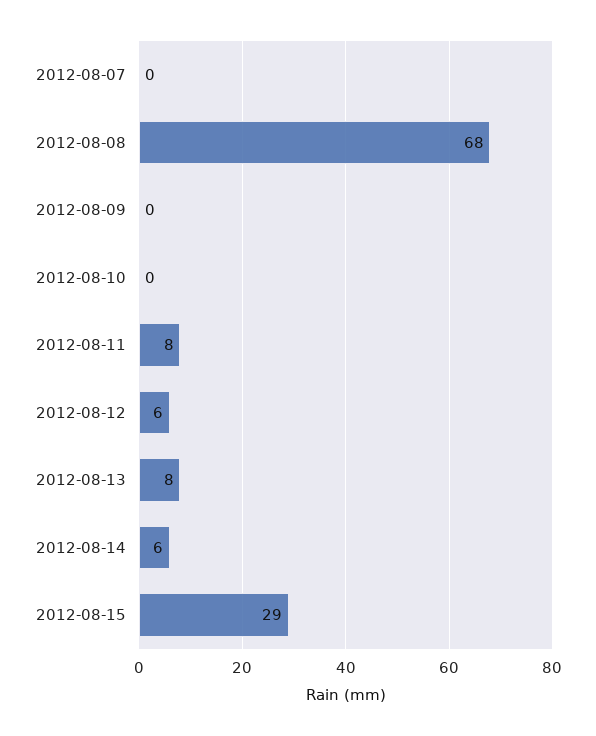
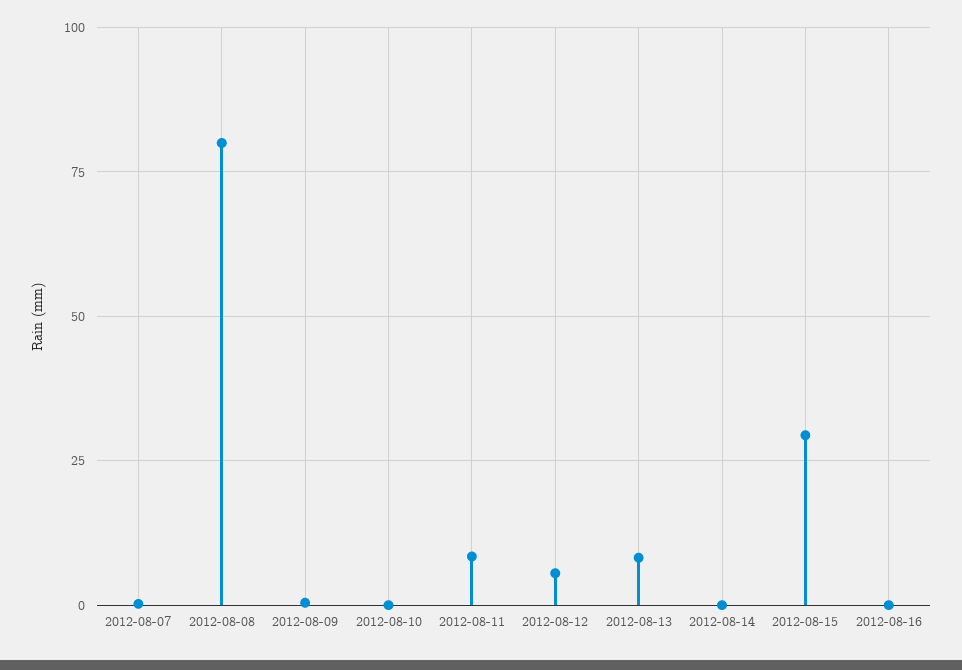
2012-08-08: 68 -> 80
2012-08-14: 6 -> 0
2012-08-16: none -> 0

